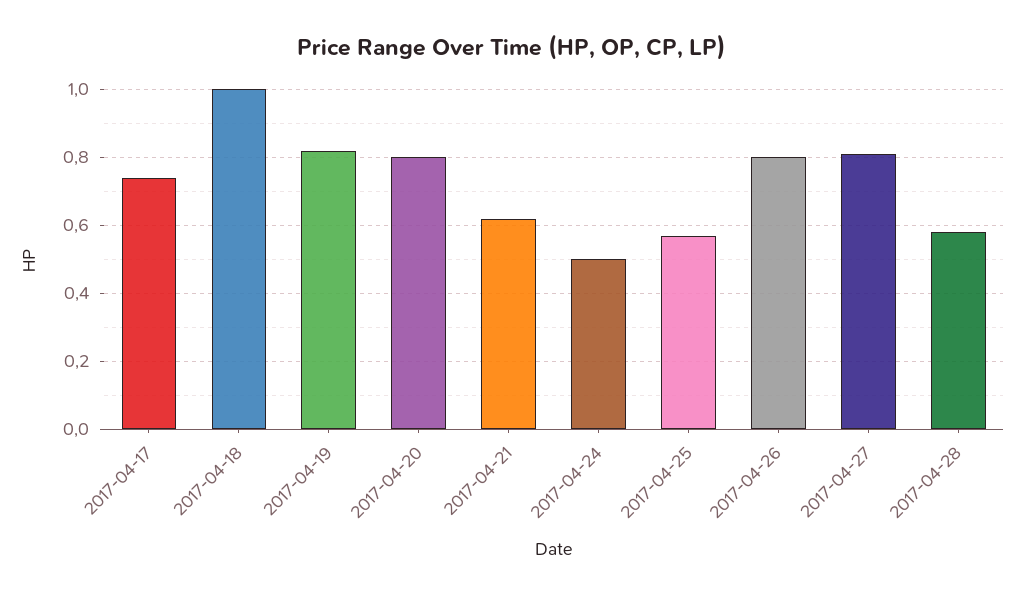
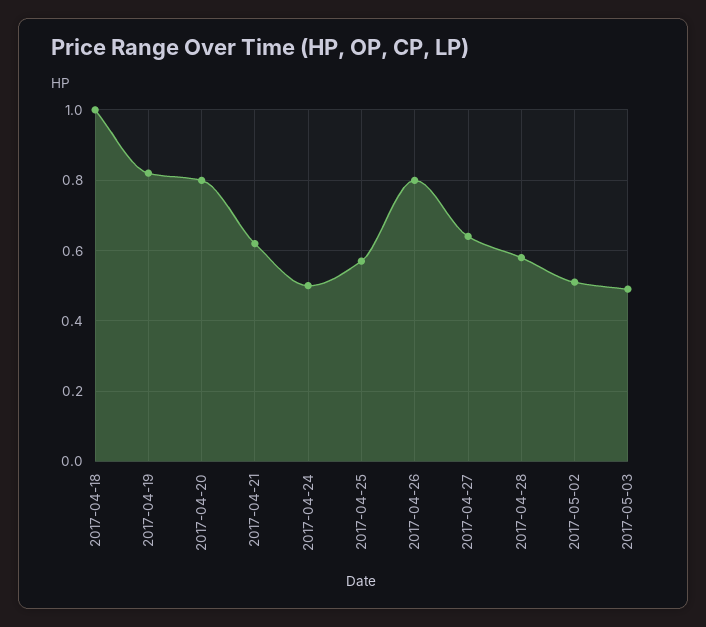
2017-04-17: 0.75 -> none
2017-04-27: 0.8 -> 0.65
2017-05-02: none -> 0.5
2017-05-03: none -> 0.5

